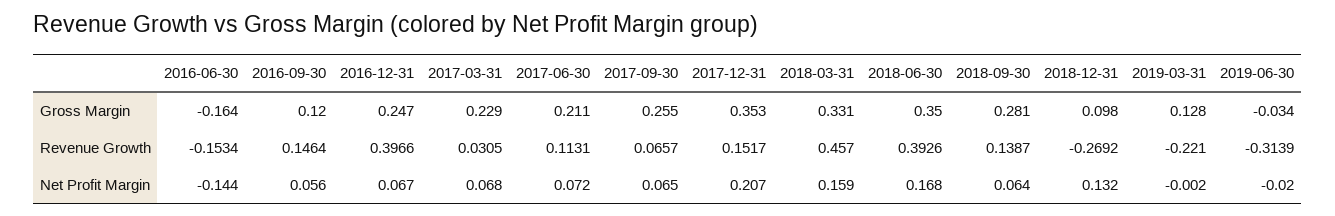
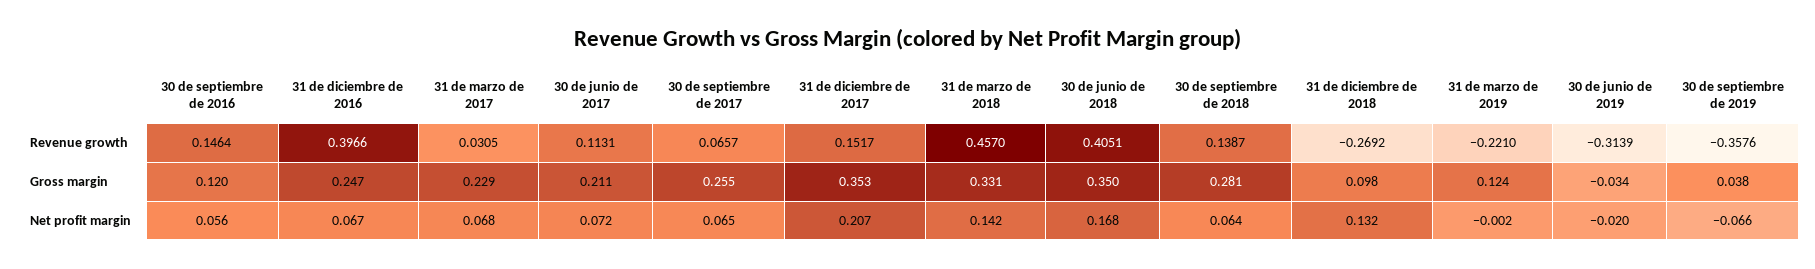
2016-06-30, Gross Margin: -0.164 -> none
2019-03-31, Gross Margin: 0.128 -> 0.124
2016-06-30, Revenue Growth: -0.1534 -> none
2018-06-30, Revenue Growth: 0.3926 -> 0.4051
2016-06-30, Net Profit Margin: -0.144 -> none
2018-03-31, Net Profit Margin: 0.159 -> 0.142
30 de septiembre de 2019, Revenue Growth: none -> -0.3576
30 de septiembre de 2019, Gross Margin: none -> 0.038
30 de septiembre de 2019, Net Profit Margin: none -> -0.066

